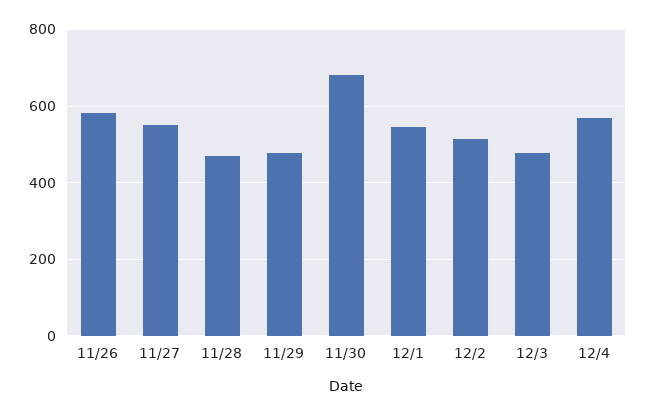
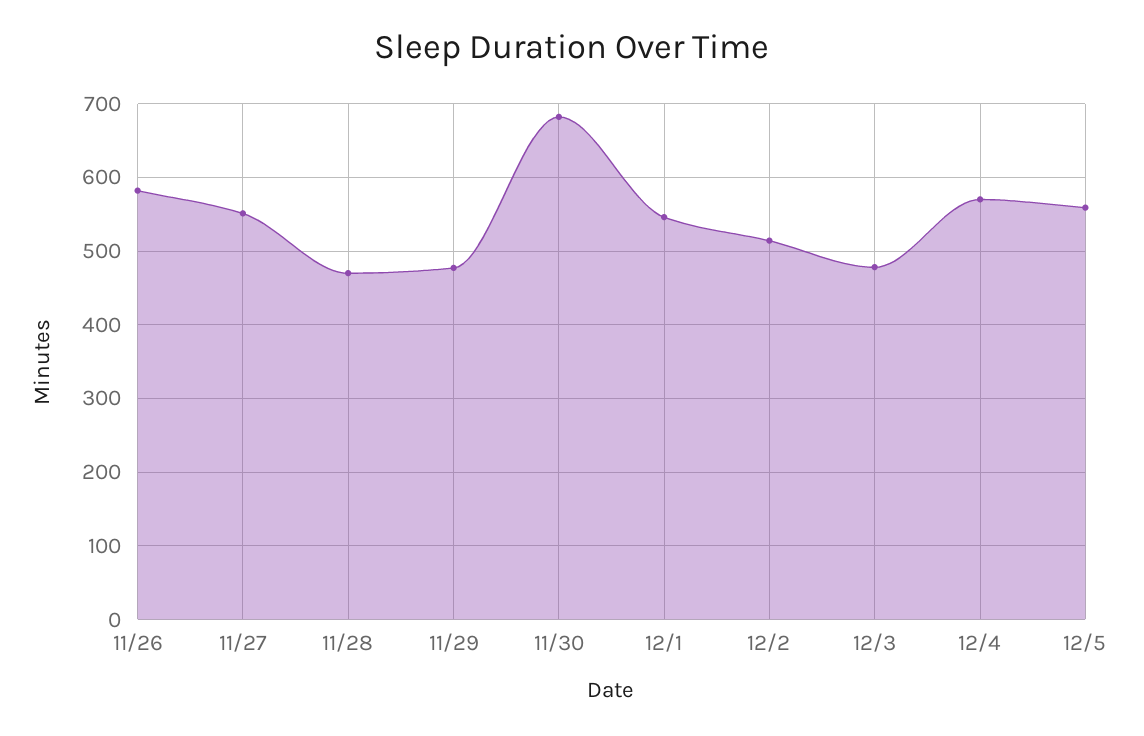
12/5: none -> 560

